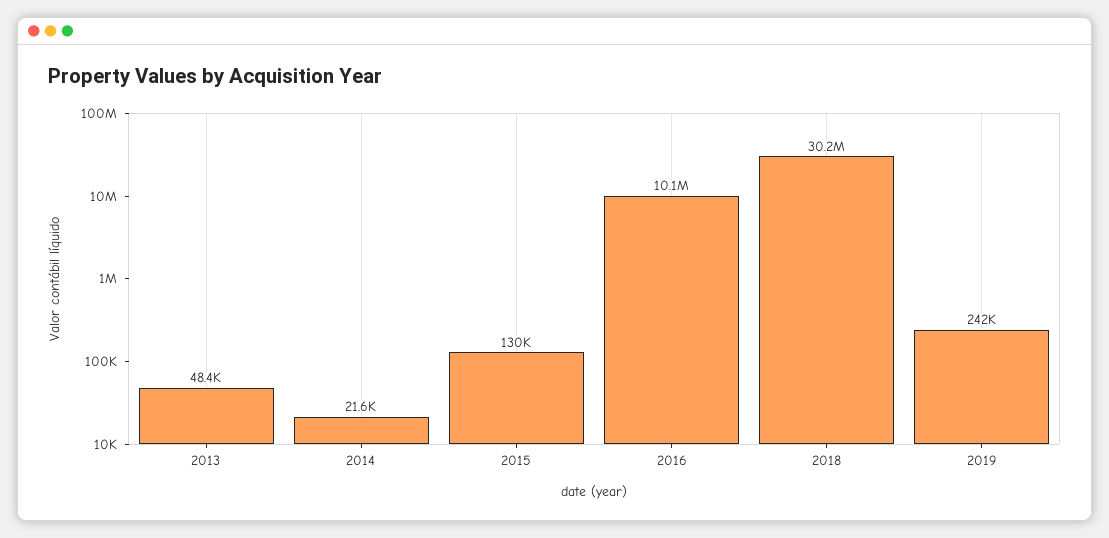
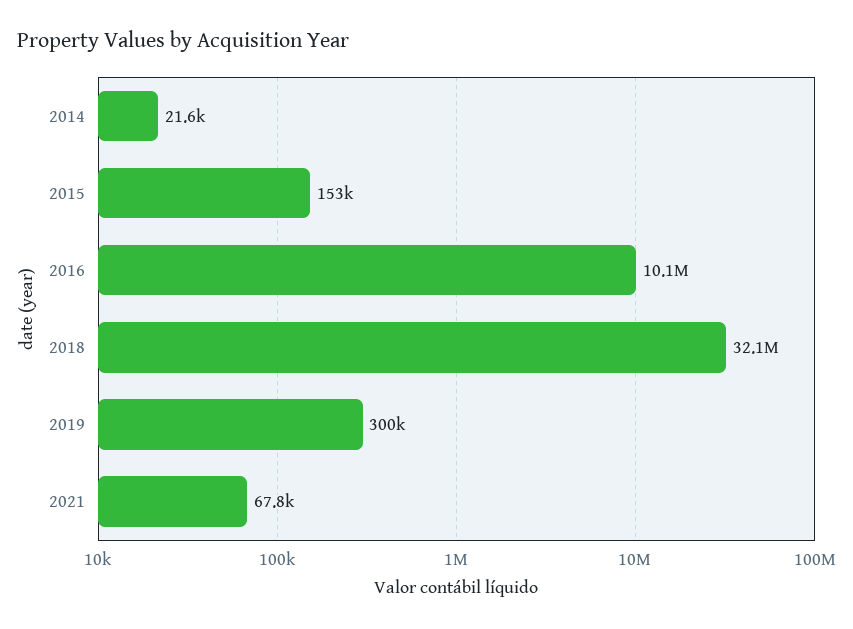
2013: 48400 -> none
2015: 130000 -> 153000
2018: 30200000 -> 32100000
2019: 242000 -> 300000
2021: none -> 67800

